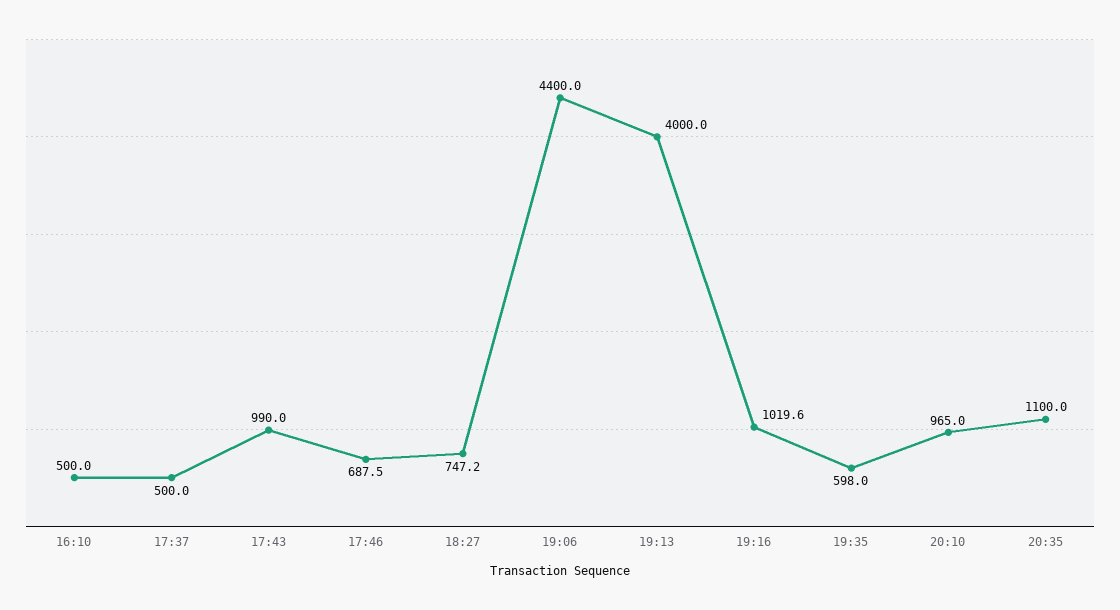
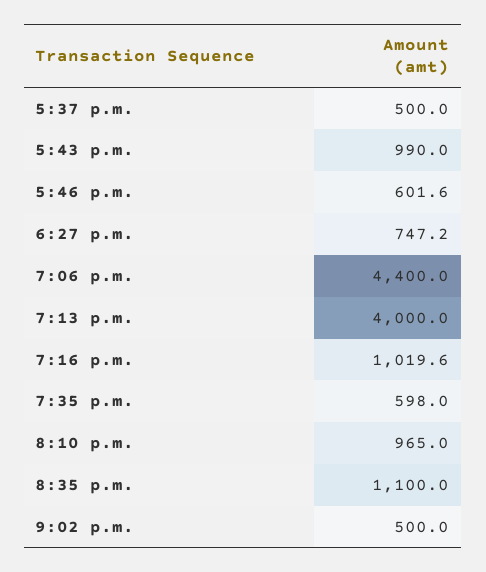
16:10: 500 -> none
17:46: 687.5 -> 601.6
9:02 p.m.: none -> 500

